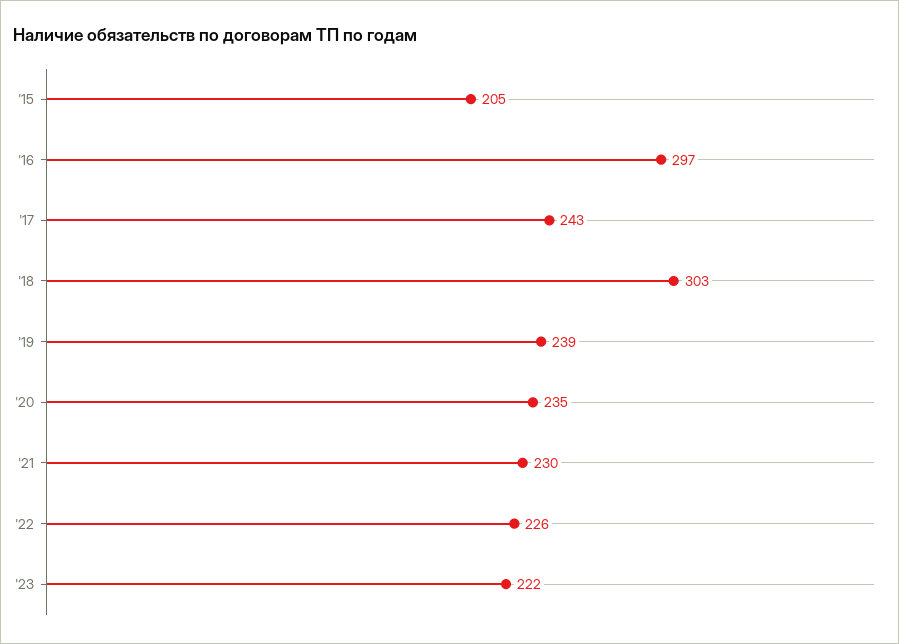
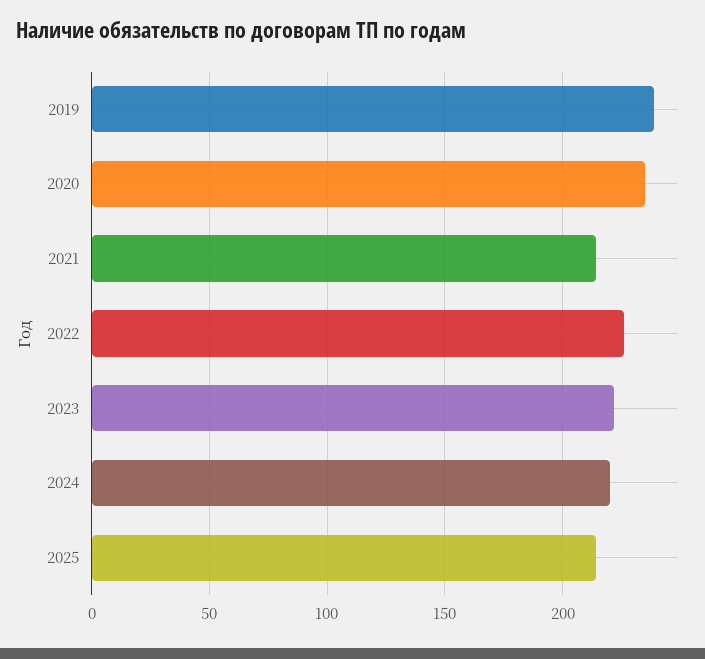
'15: 205 -> none
'16: 297 -> none
'17: 243 -> none
'18: 303 -> none
'21: 230 -> 215
2024: none -> 220
2025: none -> 215

